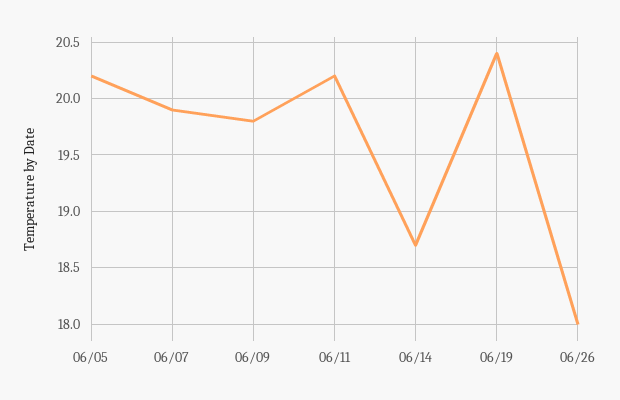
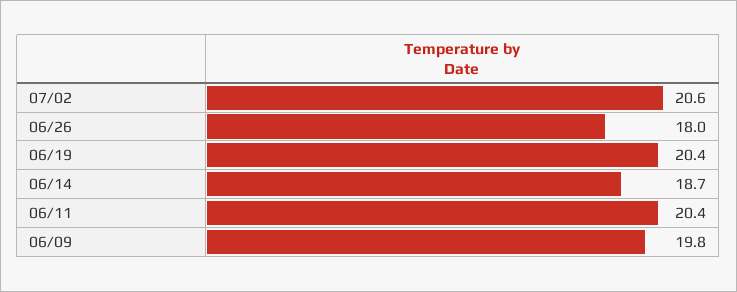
06/05: 20.2 -> none
06/07: 19.9 -> none
06/11: 20.2 -> 20.4
07/02: none -> 20.6

